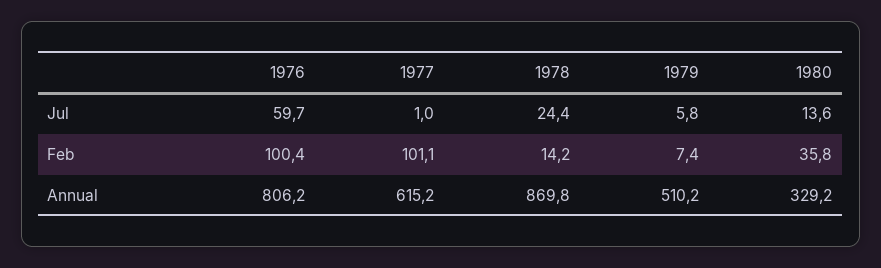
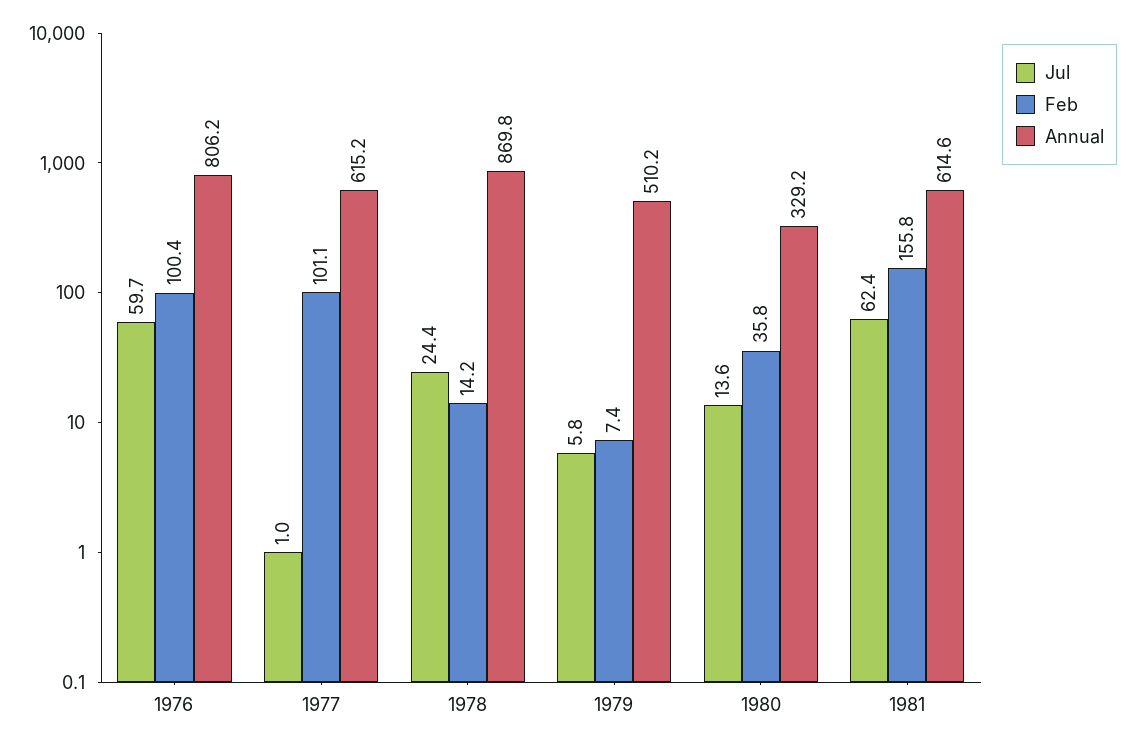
Jul, 1981: none -> 62.4
Feb, 1981: none -> 155.8
Annual, 1981: none -> 614.6

